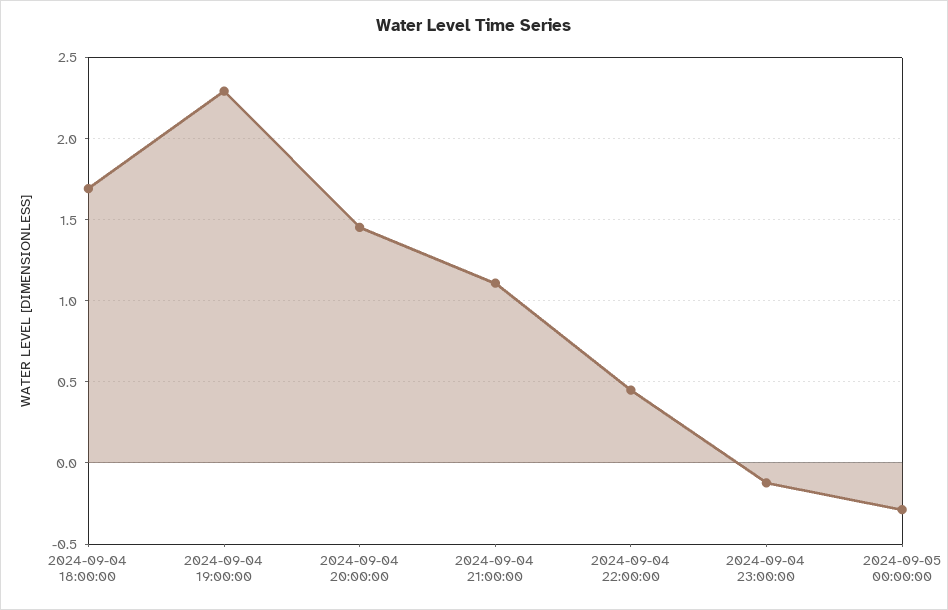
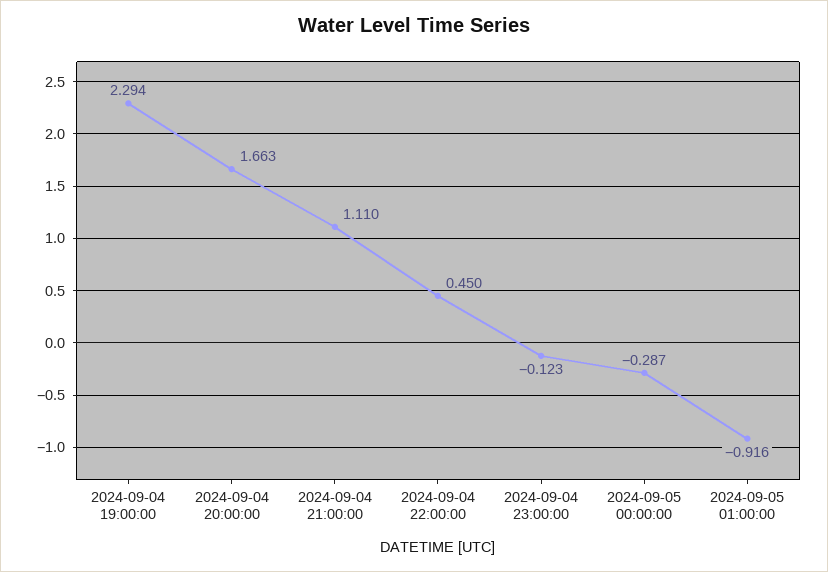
2024-09-04 18:00:00: 1.7 -> none
2024-09-04 20:00:00: 1.45 -> 1.663
2024-09-05 01:00:00: none -> -0.916

